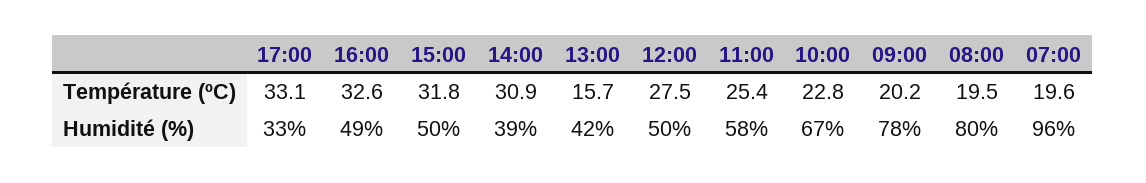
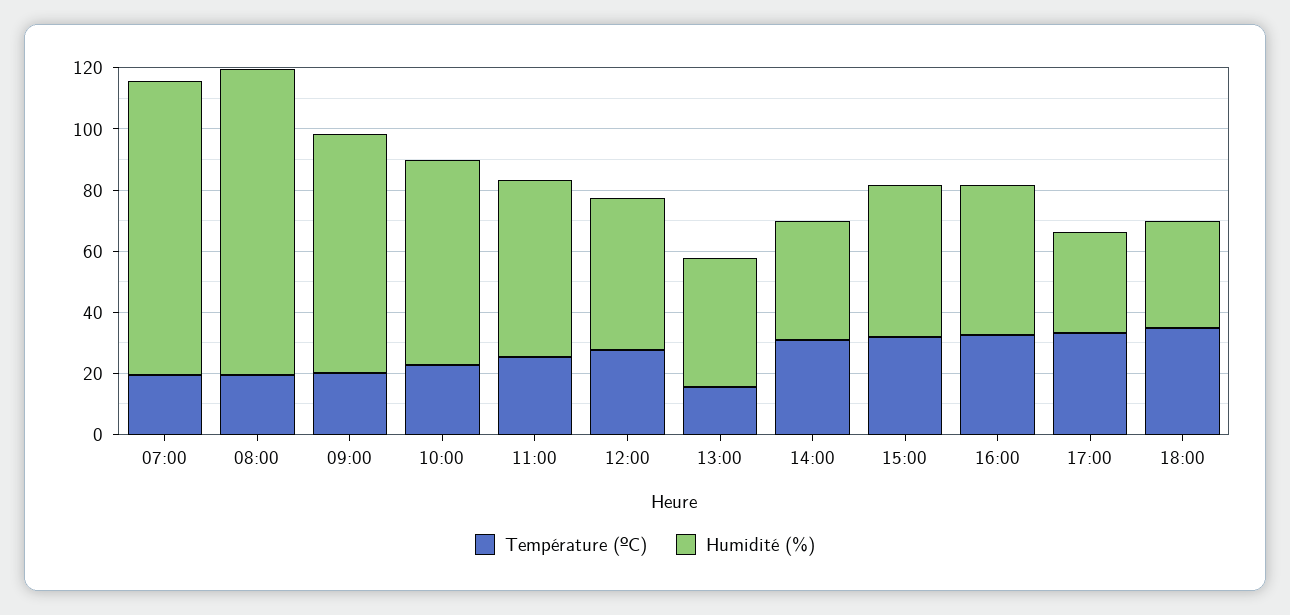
Humidité (%), 08:00: 80 -> 100
Température (ºC), 18:00: none -> 35
Humidité (%), 18:00: none -> 35

